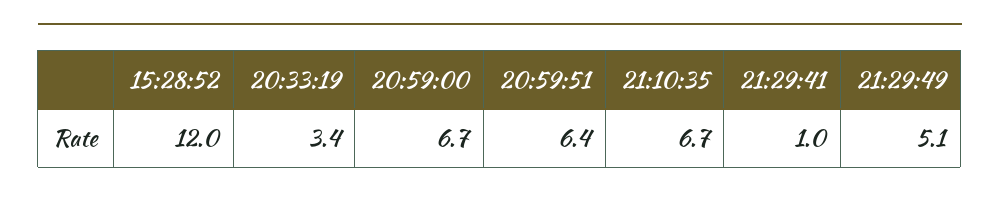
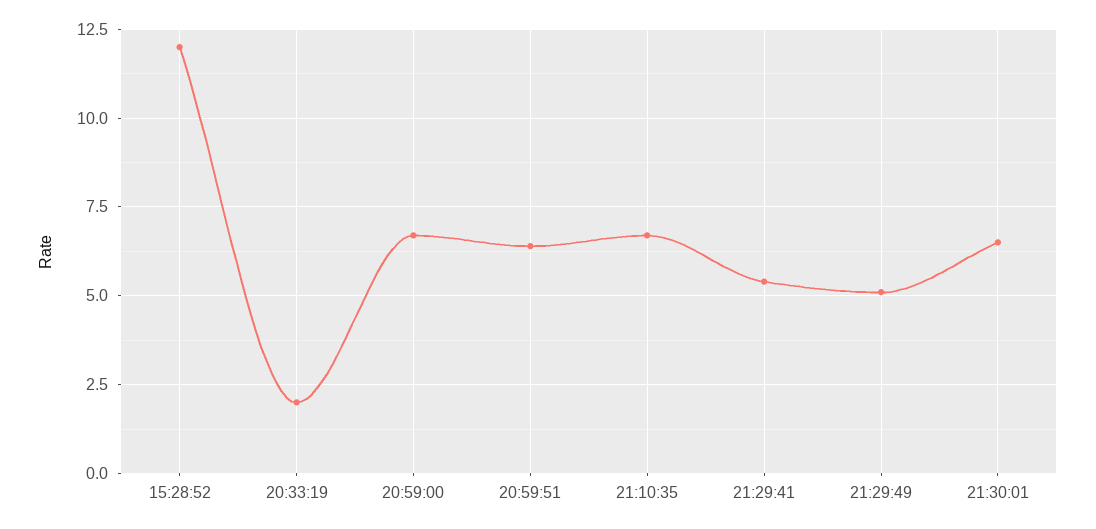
20:33:19: 3.4 -> 2
21:29:41: 1 -> 5.5
21:30:01: none -> 6.5

